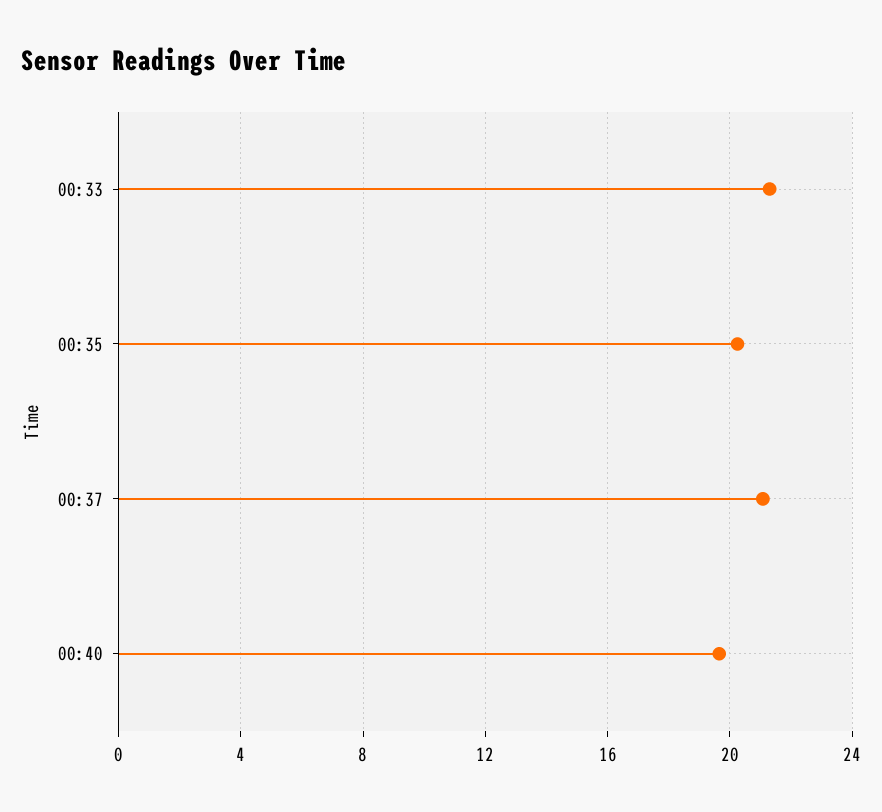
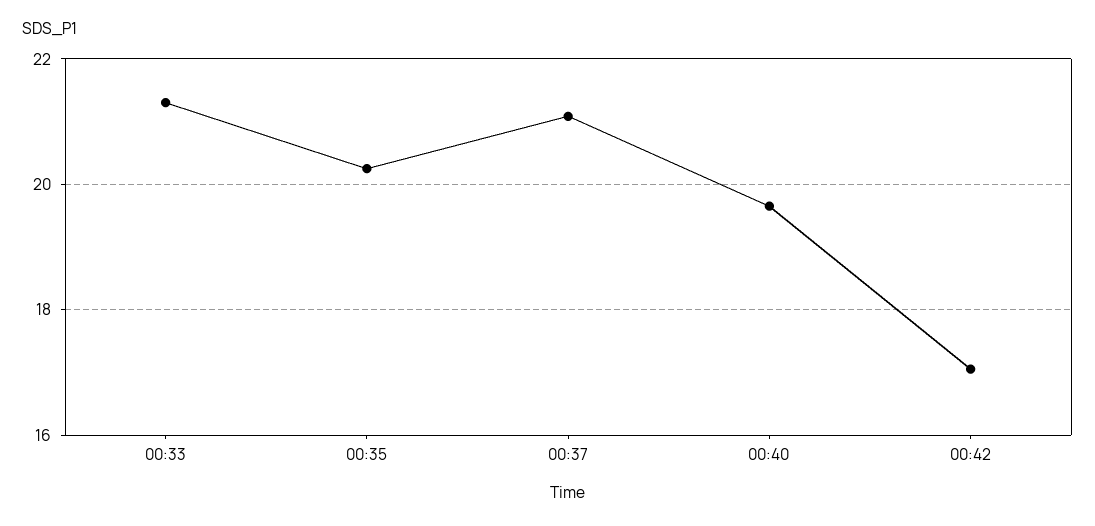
00:42: none -> 17

